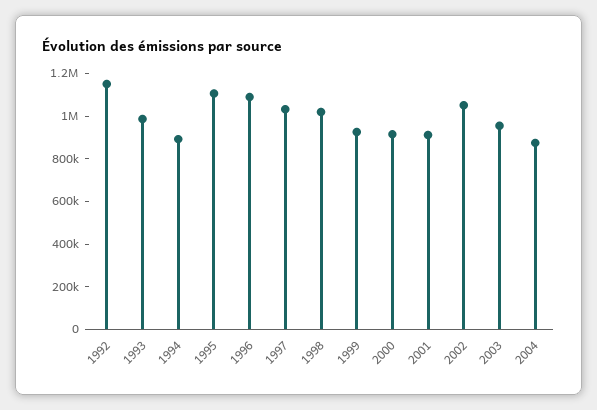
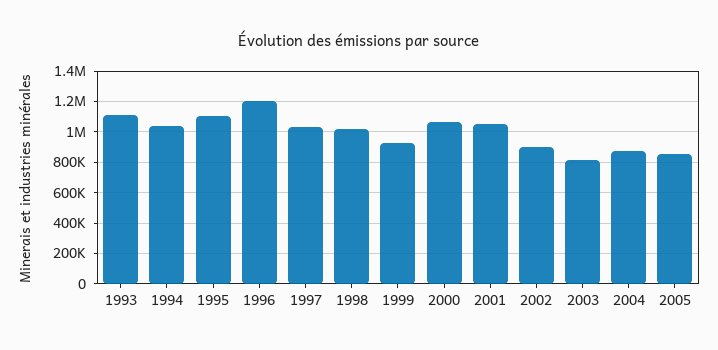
1992: 1150000 -> none
1993: 1000000 -> 1100000
1994: 900000 -> 1050000
1996: 1100000 -> 1200000
2000: 900000 -> 1050000
2001: 900000 -> 1050000
2002: 1050000 -> 900000
2003: 950000 -> 800000
2005: none -> 850000

